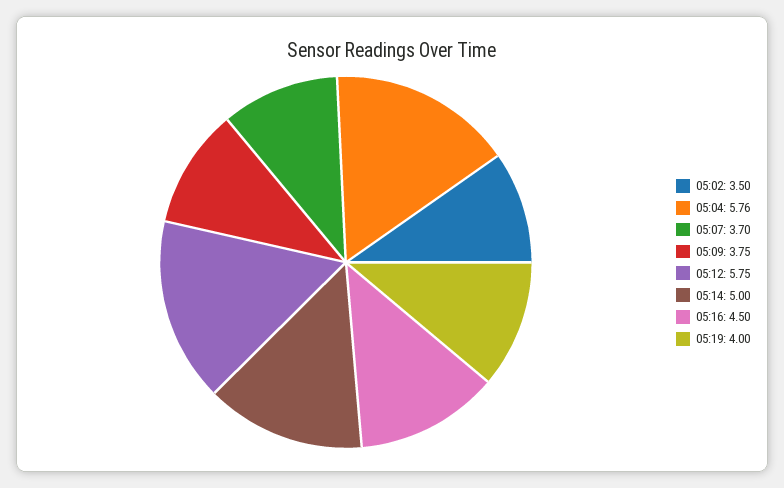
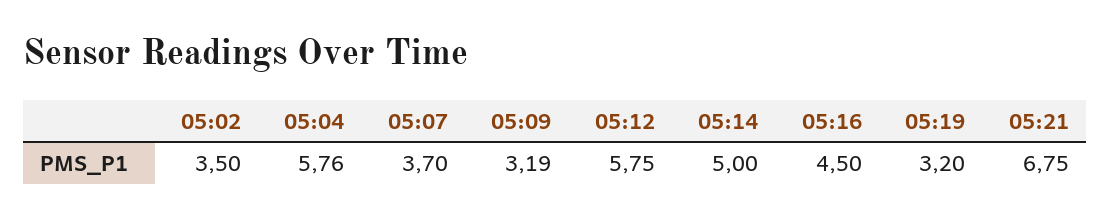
05:09: 3.75 -> 3.19
05:19: 4 -> 3.2
05:21: none -> 6.75

